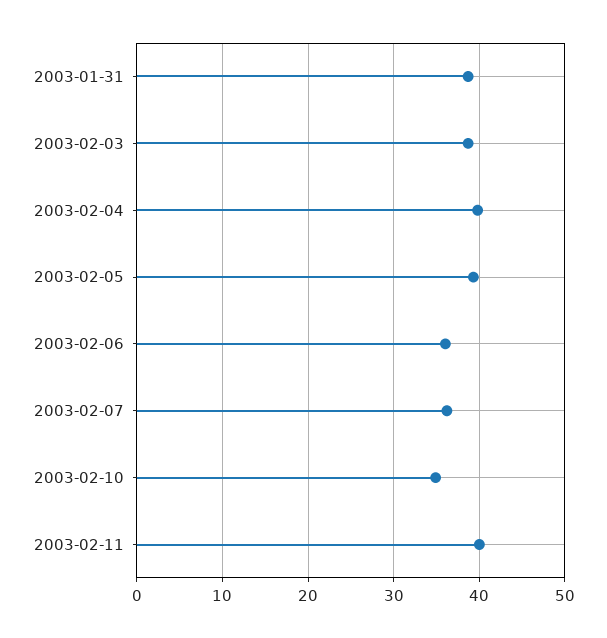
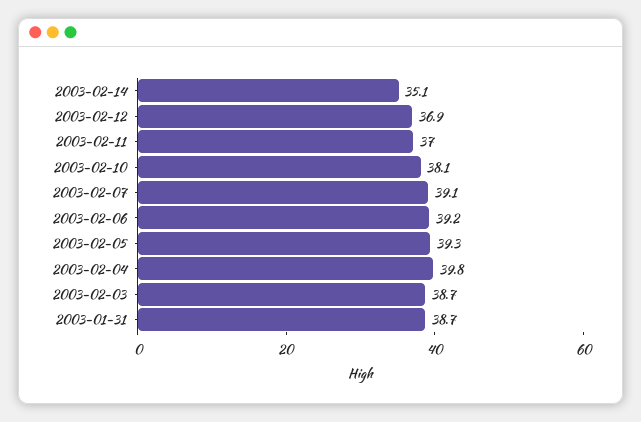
2003-02-06: 36 -> 39.2
2003-02-07: 36 -> 39.1
2003-02-10: 35 -> 38.1
2003-02-11: 40 -> 37
2003-02-14: none -> 35.1
2003-02-12: none -> 36.9

